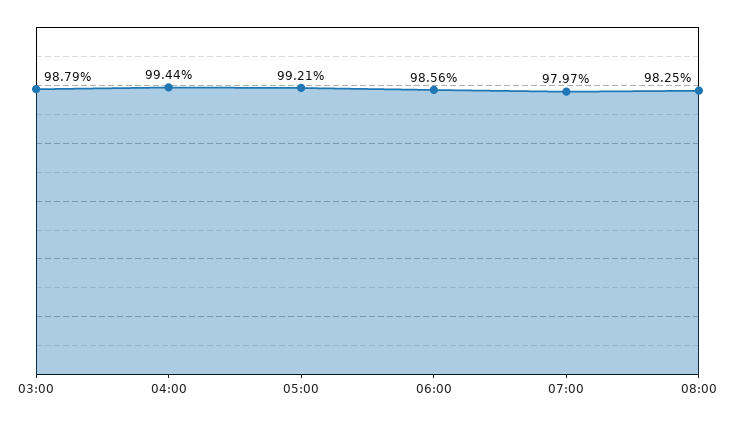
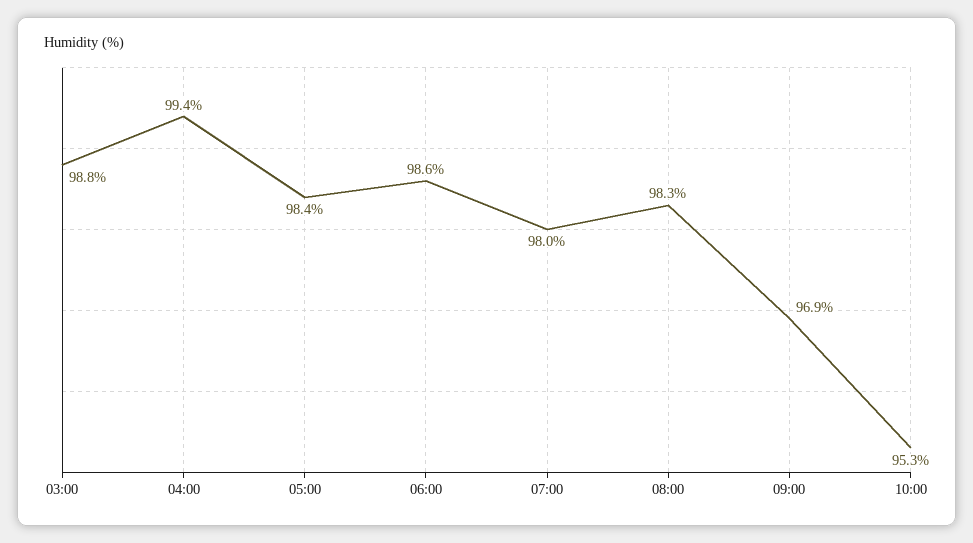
05:00: 99.21 -> 98.4
09:00: none -> 96.9
10:00: none -> 95.3

